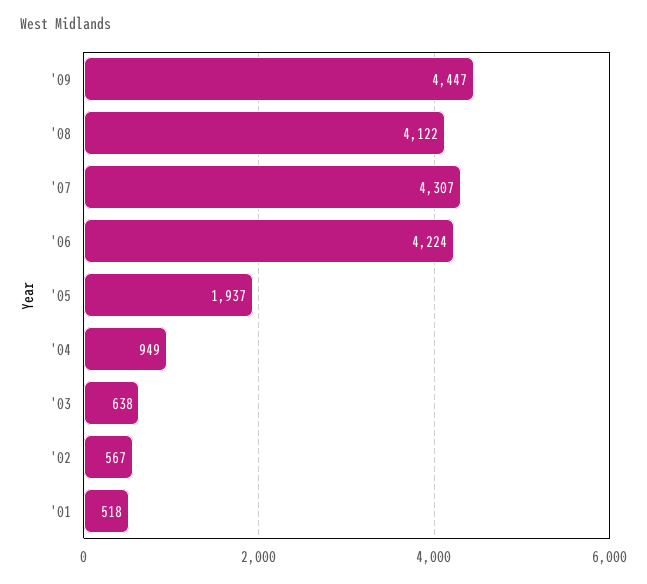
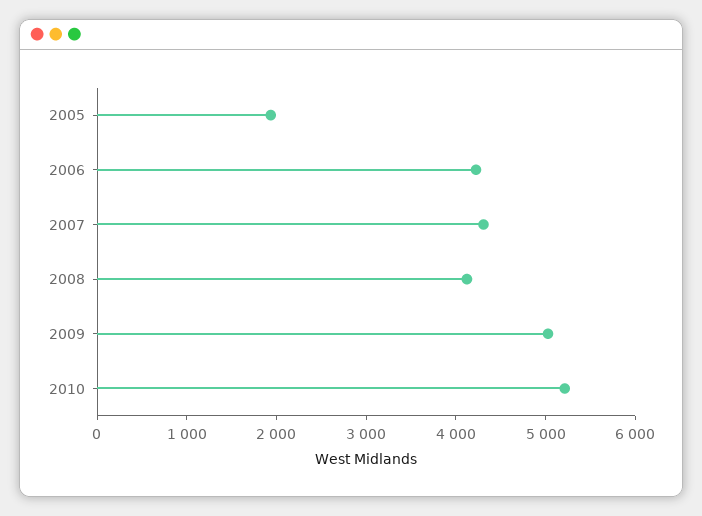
'09: 4447 -> 5000
'04: 949 -> none
'03: 638 -> none
'02: 567 -> none
'01: 518 -> none
2010: none -> 5200

